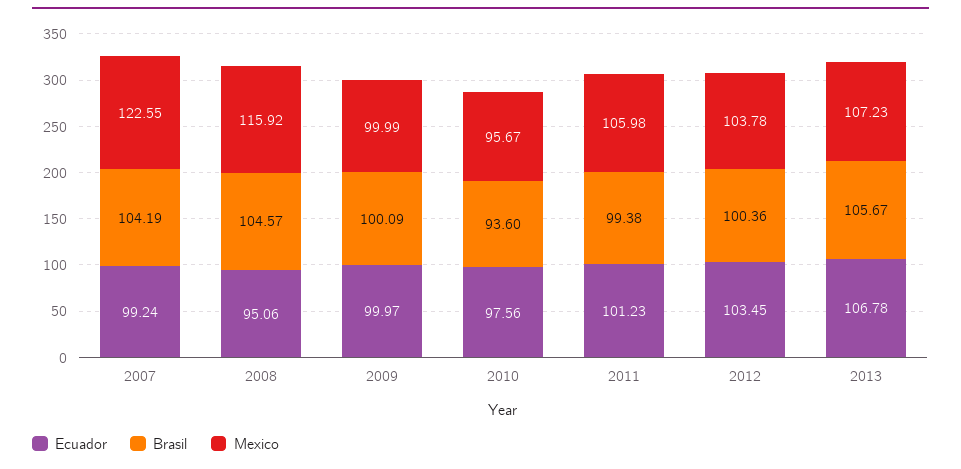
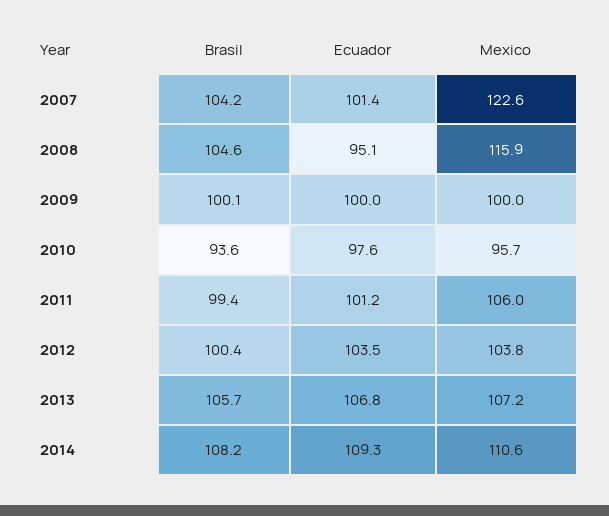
Ecuador, 2007: 99.24 -> 101.4
Brasil, 2014: none -> 108.2
Ecuador, 2014: none -> 109.3
Mexico, 2014: none -> 110.6

